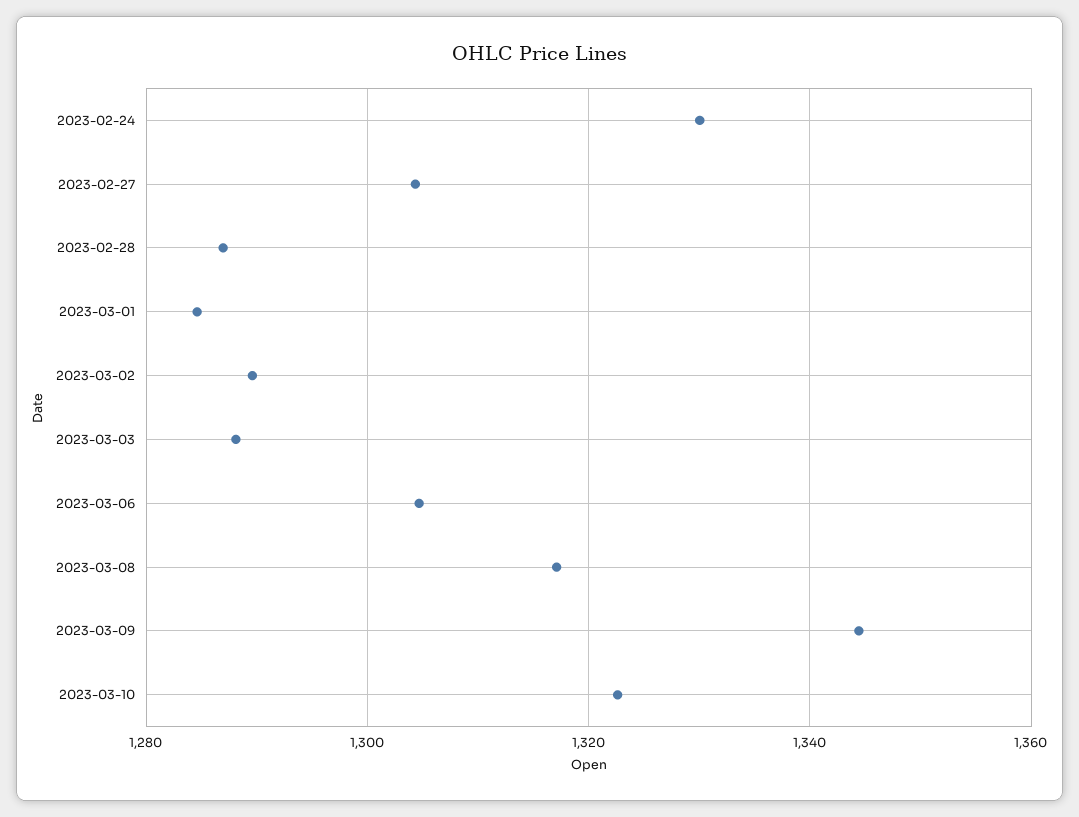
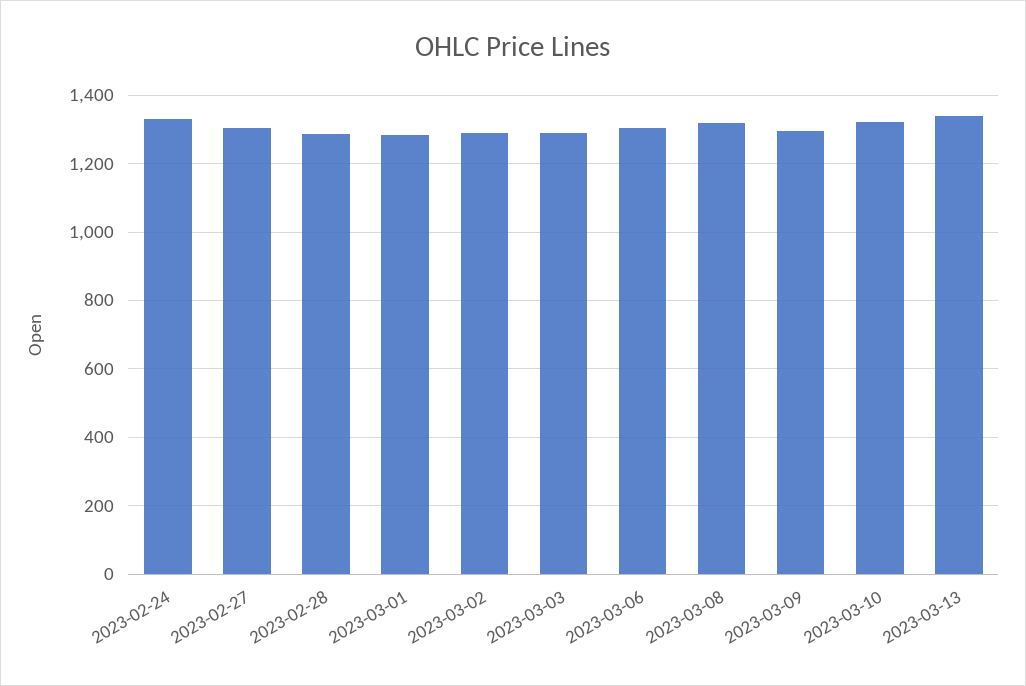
2023-03-09: 1344 -> 1300
2023-03-13: none -> 1340

